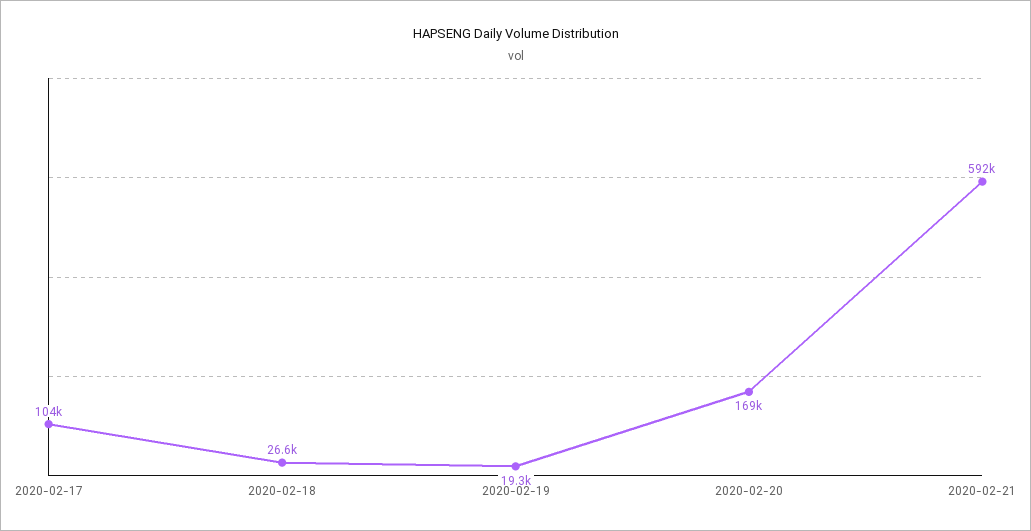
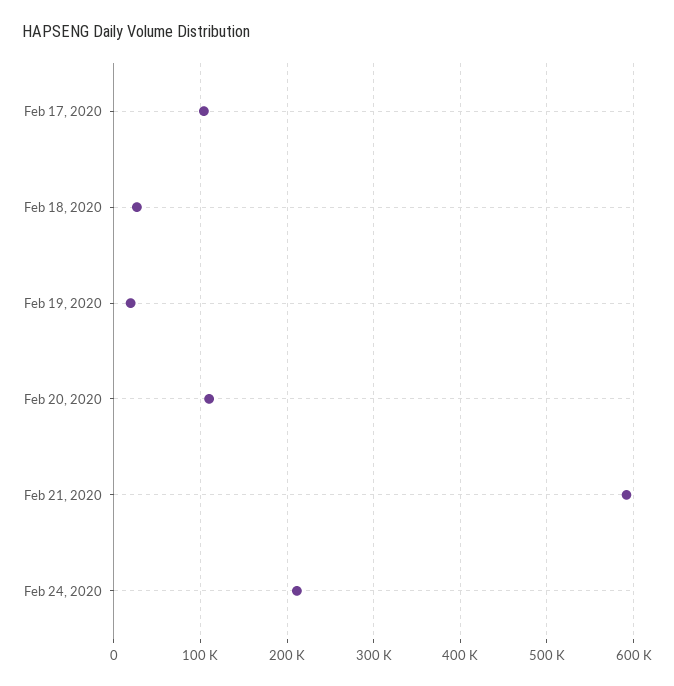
2020-02-20: 169000 -> 110000
Feb 24, 2020: none -> 210000

